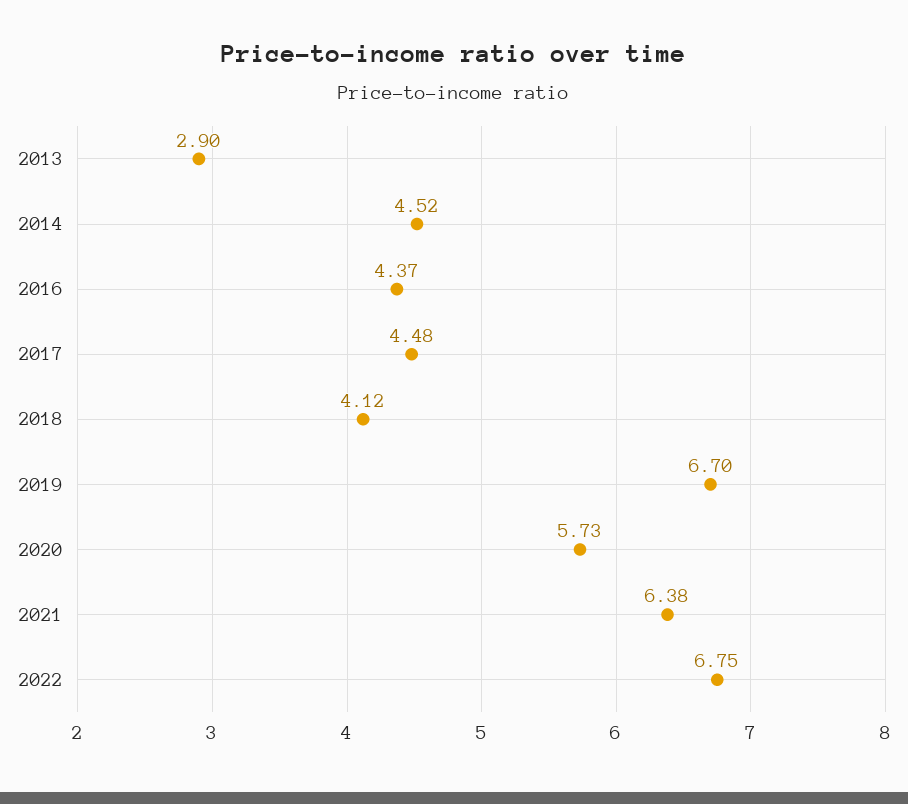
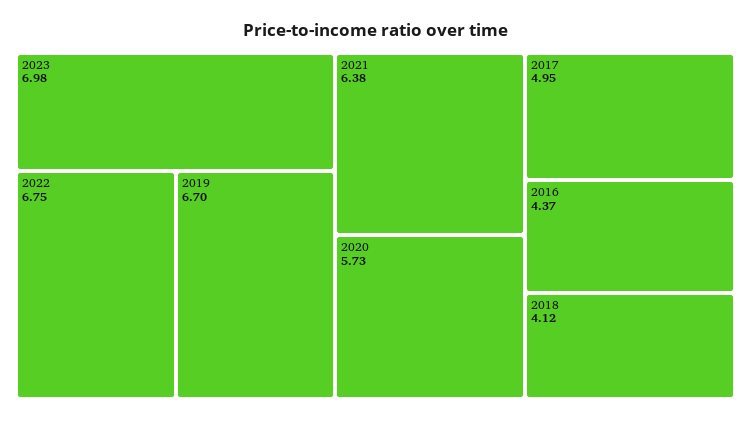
2013: 2.9 -> none
2014: 4.52 -> none
2017: 4.48 -> 4.95
2023: none -> 6.98

